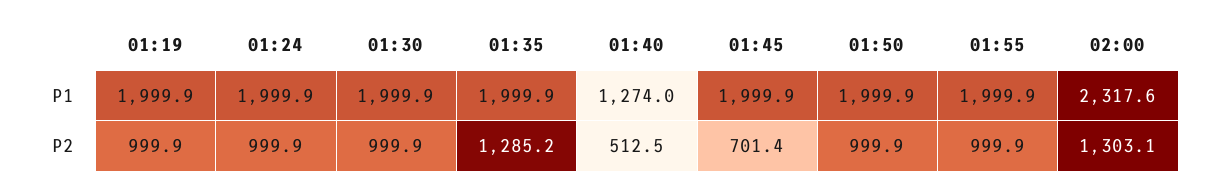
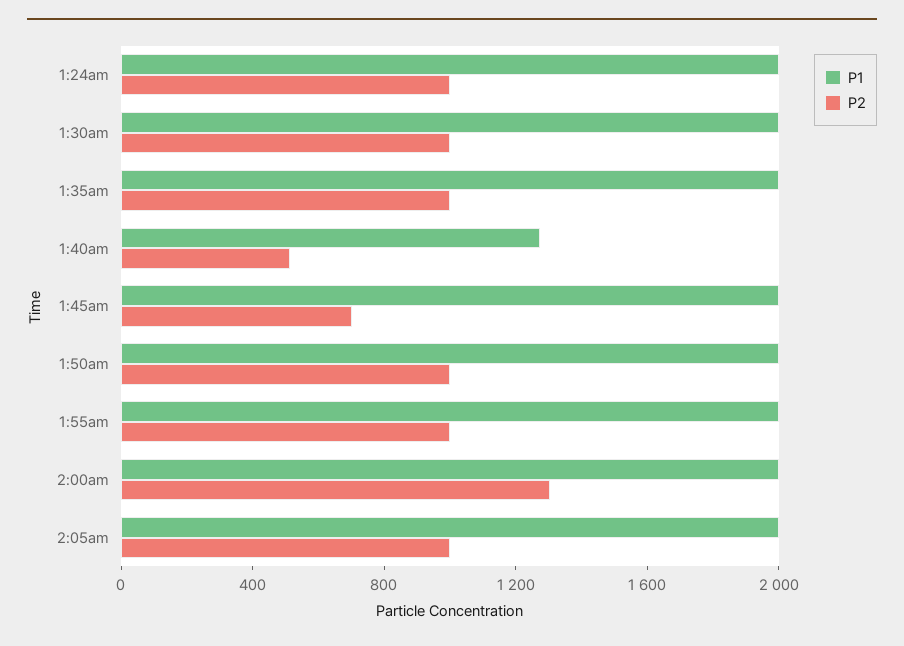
P1, 01:19: 1999.9 -> none
P1, 02:00: 2317.6 -> 2000
P2, 01:19: 999.9 -> none
P2, 01:35: 1285.2 -> 1000
P1, 2:05am: none -> 2000
P2, 2:05am: none -> 1000

